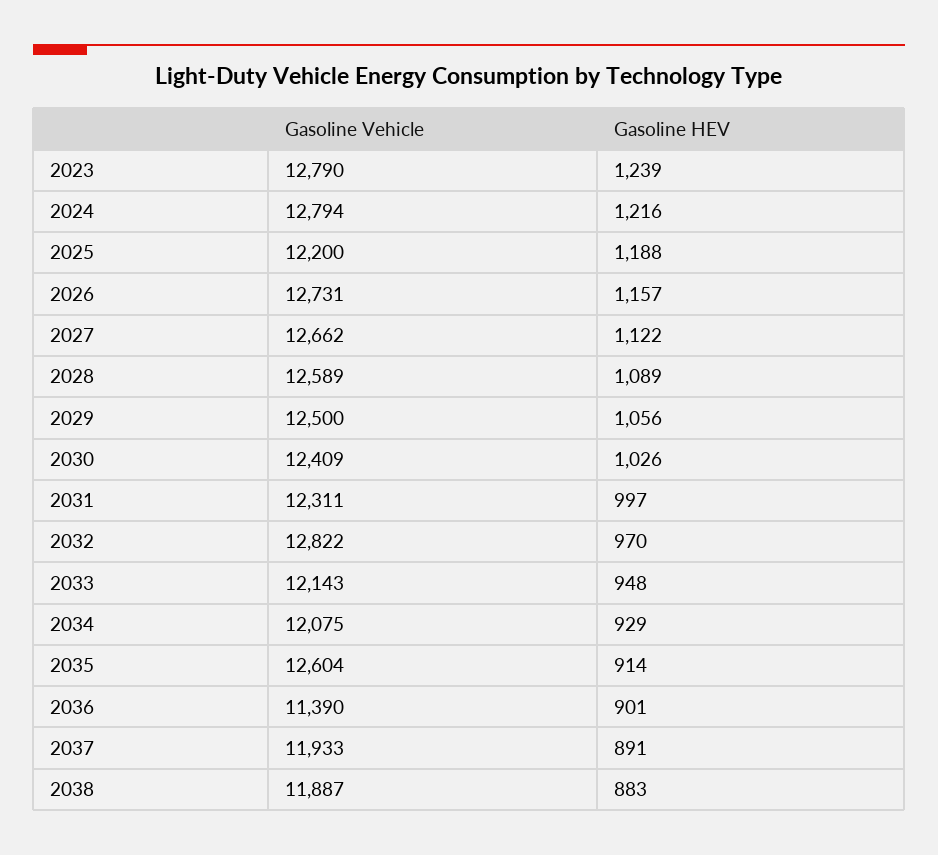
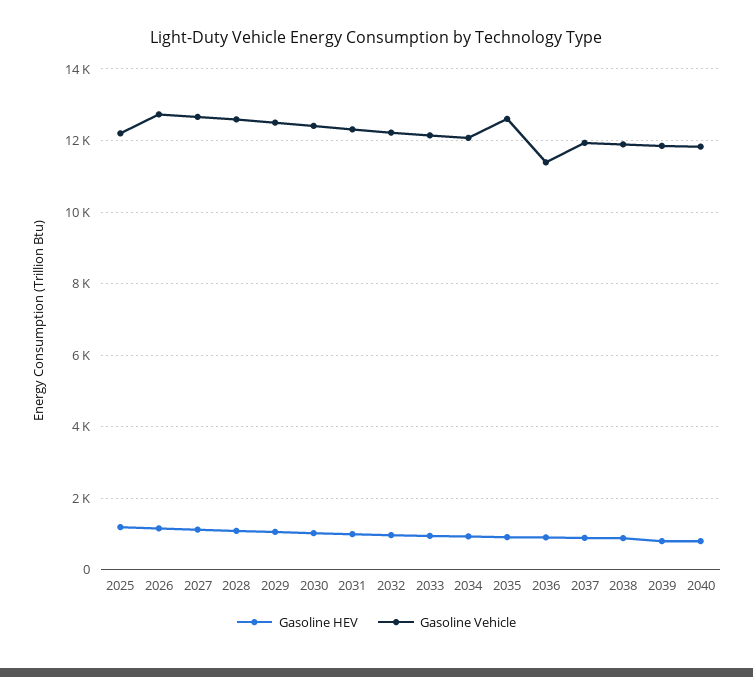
Gasoline Vehicle, 2023: 12790 -> none
Gasoline HEV, 2023: 1239 -> none
Gasoline Vehicle, 2024: 12794 -> none
Gasoline HEV, 2024: 1216 -> none
Gasoline Vehicle, 2032: 12822 -> 12200
Gasoline HEV, 2039: none -> 800
Gasoline Vehicle, 2039: none -> 11800
Gasoline HEV, 2040: none -> 800
Gasoline Vehicle, 2040: none -> 11800

